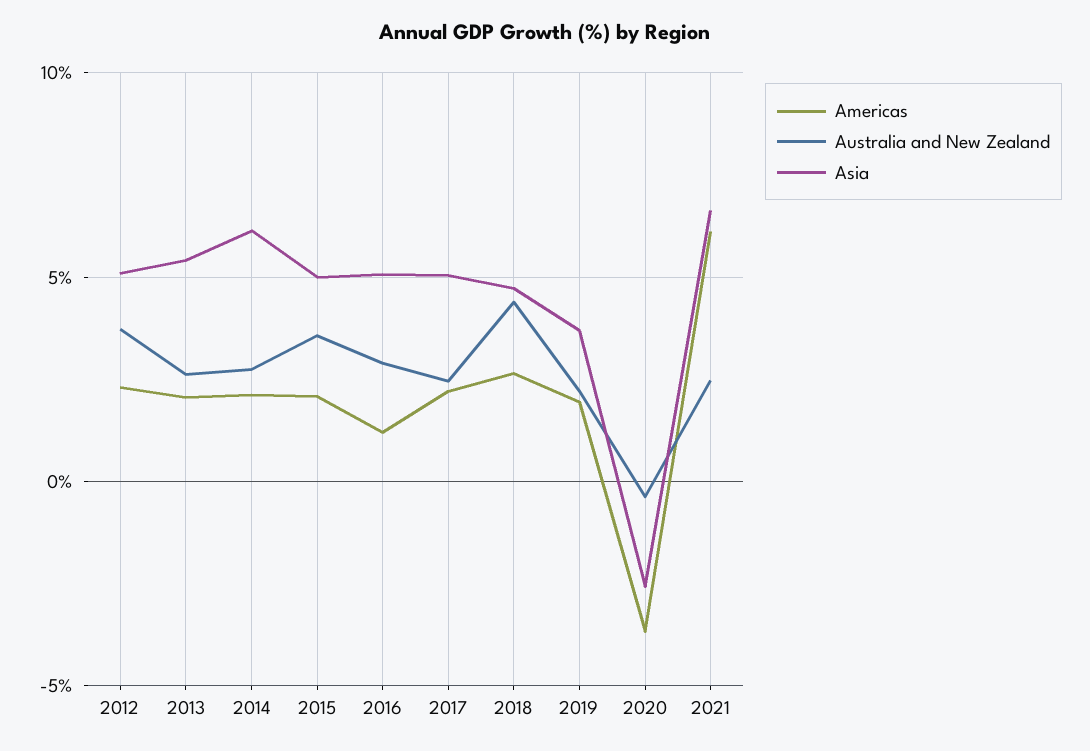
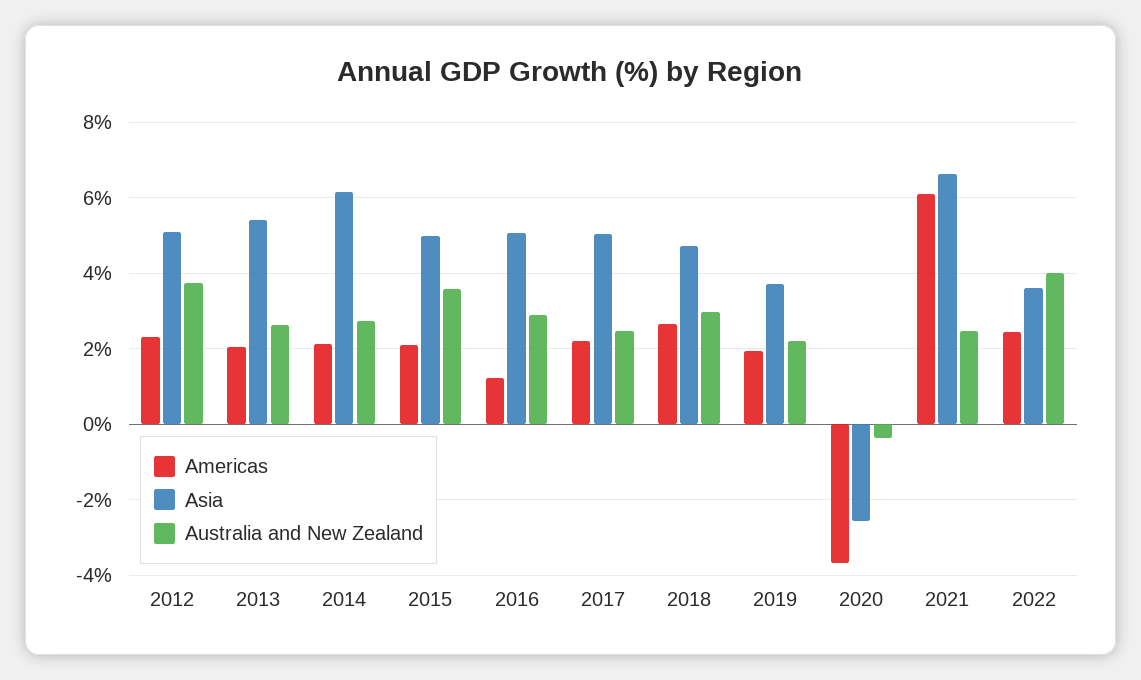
Australia and New Zealand, 2018: 4.5 -> 3
Americas, 2022: none -> 2.4
Asia, 2022: none -> 3.6
Australia and New Zealand, 2022: none -> 4

